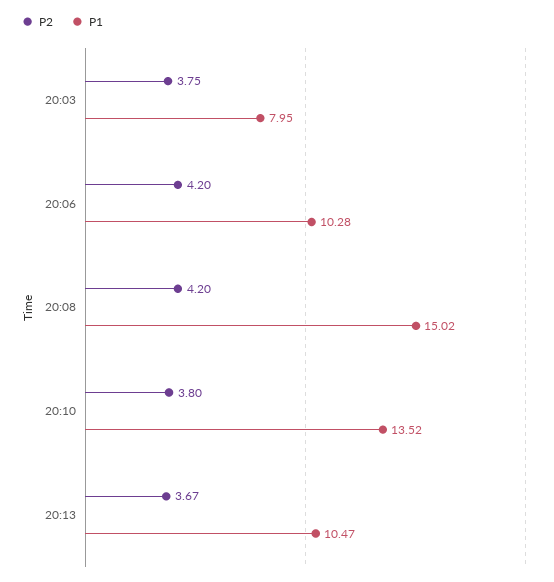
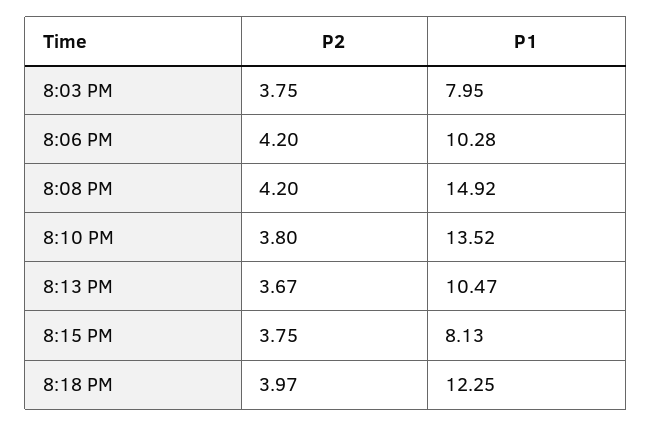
P1, 20:08: 15.02 -> 14.92
P2, 8:15 PM: none -> 3.75
P1, 8:15 PM: none -> 8.13
P2, 8:18 PM: none -> 3.97
P1, 8:18 PM: none -> 12.25

